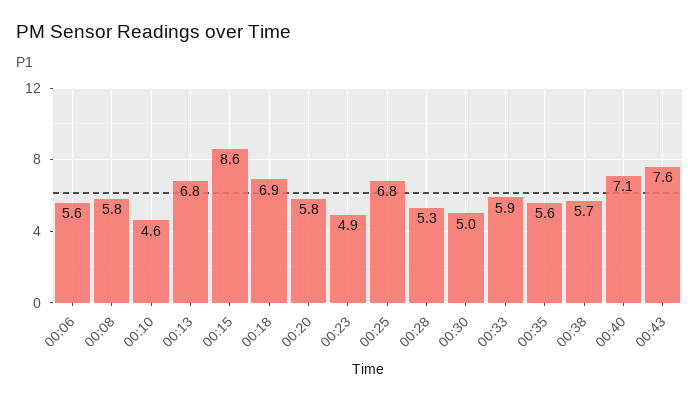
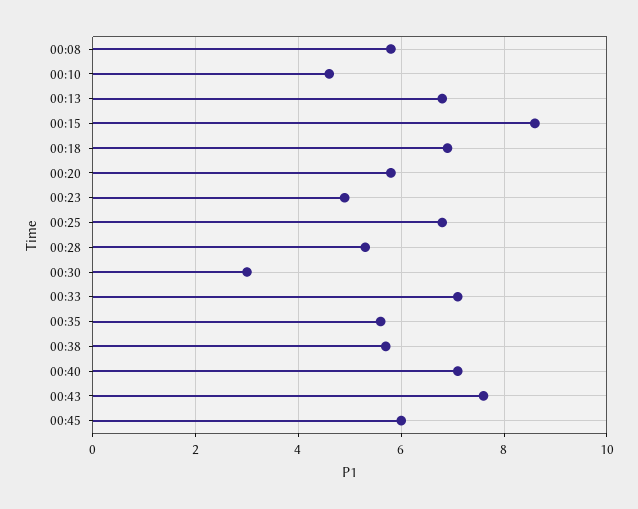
00:06: 5.6 -> none
00:30: 5 -> 3
00:33: 5.9 -> 7
00:45: none -> 6

